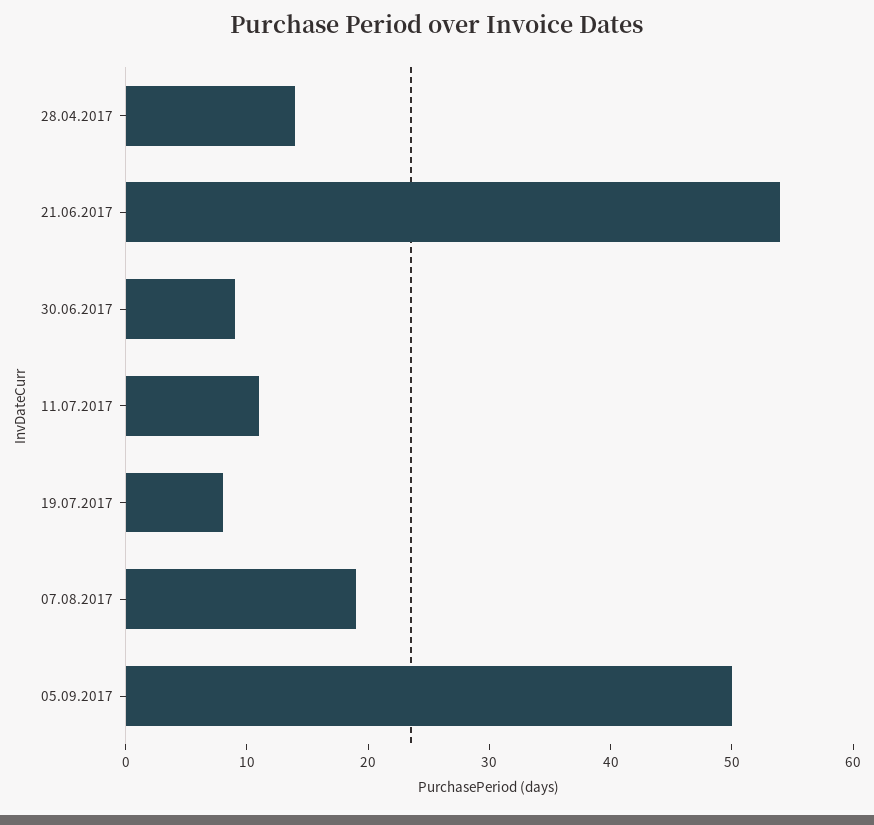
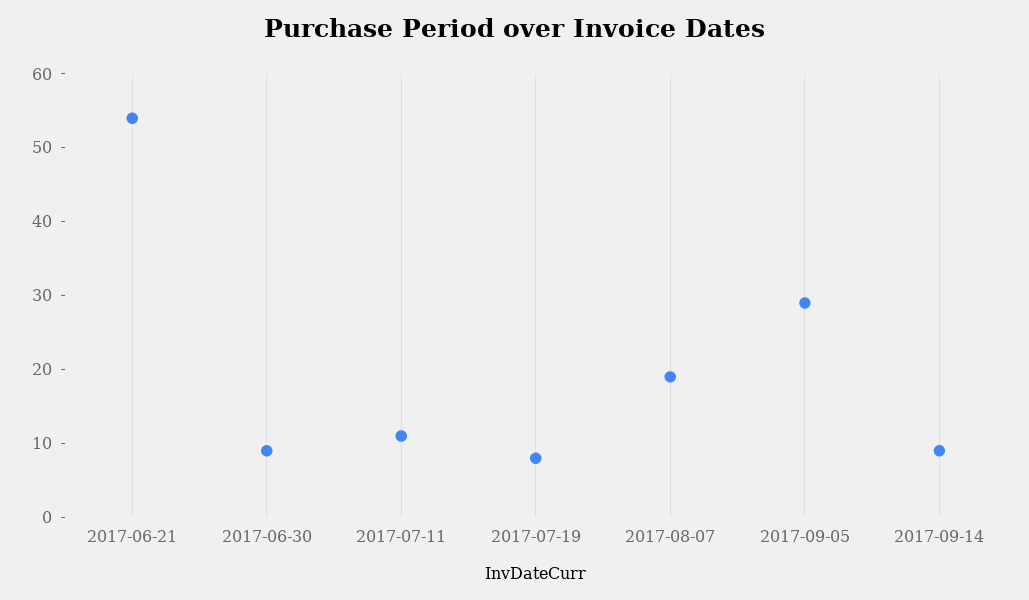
28.04.2017: 14 -> none
05.09.2017: 50 -> 30
2017-09-14: none -> 10

